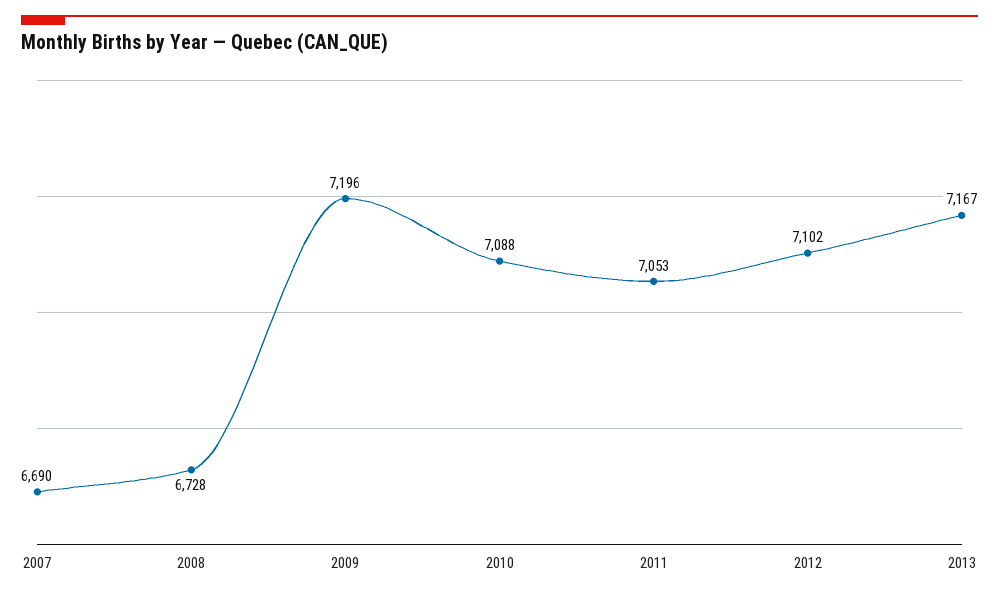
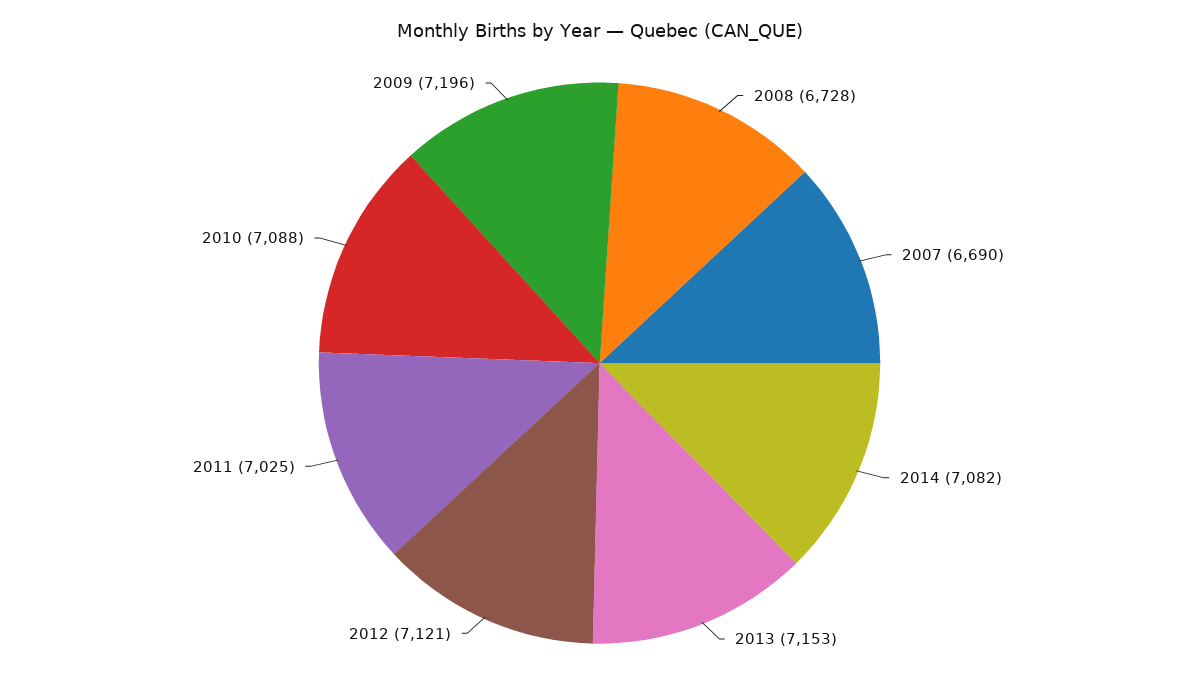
2011: 7053 -> 7025
2012: 7102 -> 7121
2013: 7167 -> 7153
2014: none -> 7082

